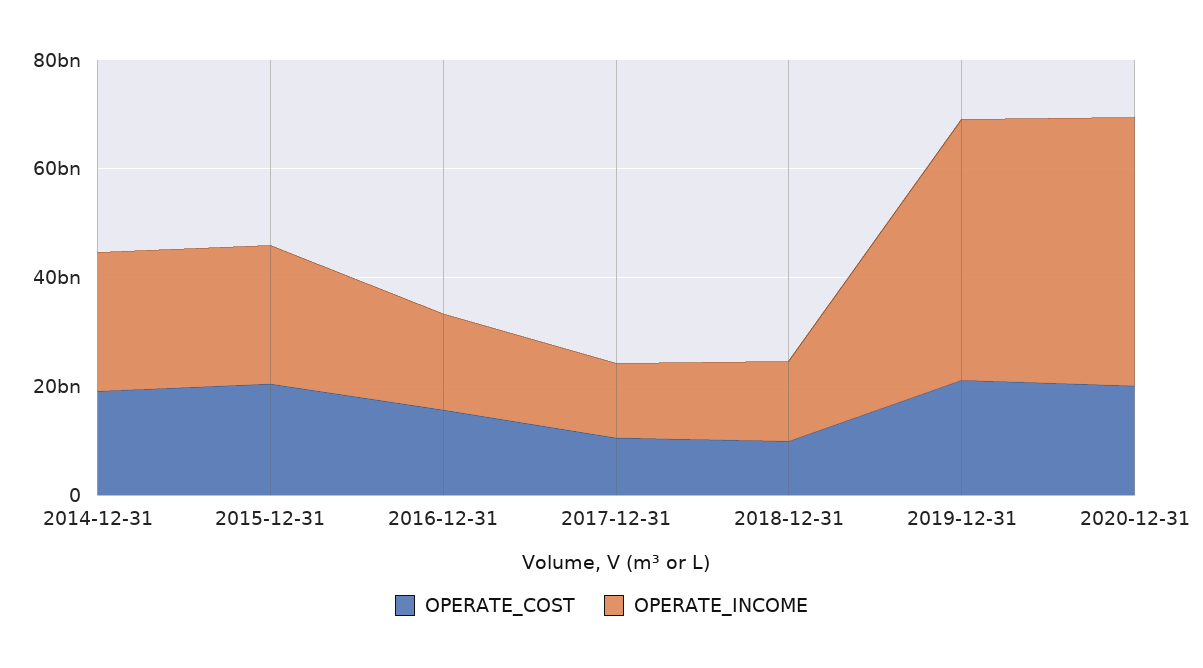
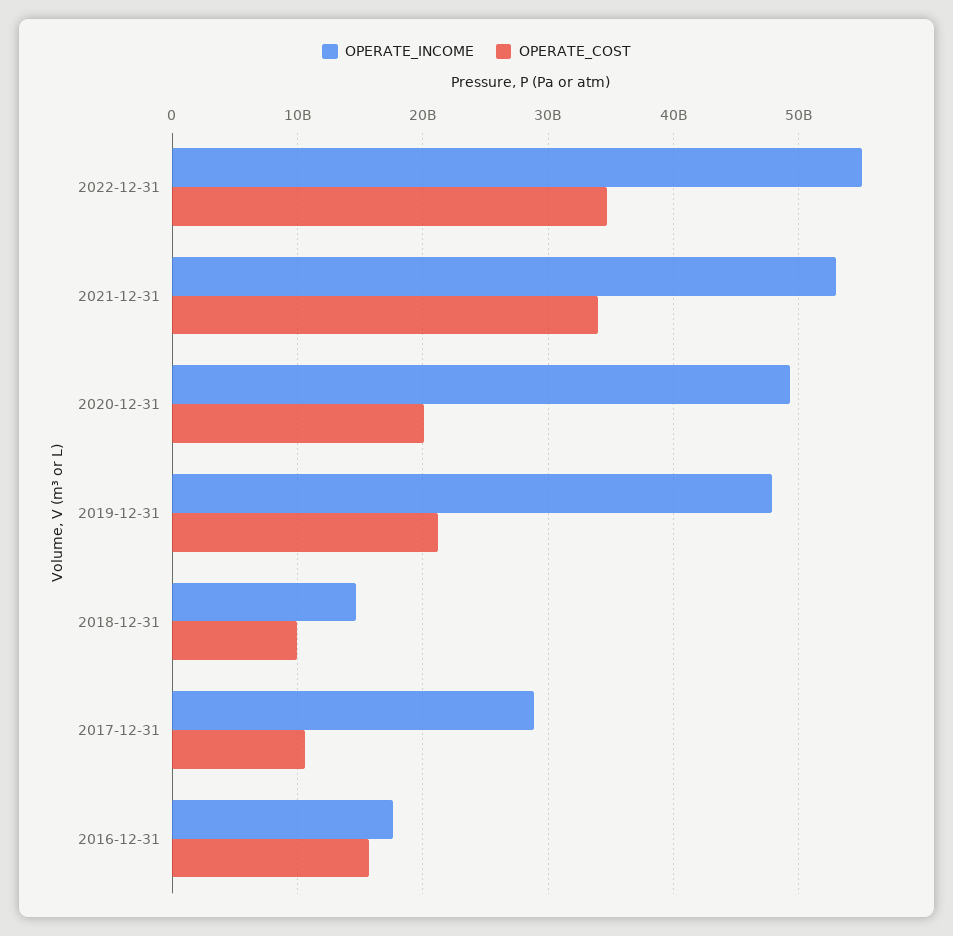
OPERATE_COST, 2014-12-31: 20000000000 -> none
OPERATE_INCOME, 2014-12-31: 25000000000 -> none
OPERATE_COST, 2015-12-31: 20000000000 -> none
OPERATE_INCOME, 2015-12-31: 25000000000 -> none
OPERATE_INCOME, 2017-12-31: 15000000000 -> 29000000000
OPERATE_INCOME, 2022-12-31: none -> 55000000000
OPERATE_COST, 2022-12-31: none -> 35000000000
OPERATE_INCOME, 2021-12-31: none -> 53000000000
OPERATE_COST, 2021-12-31: none -> 34000000000

